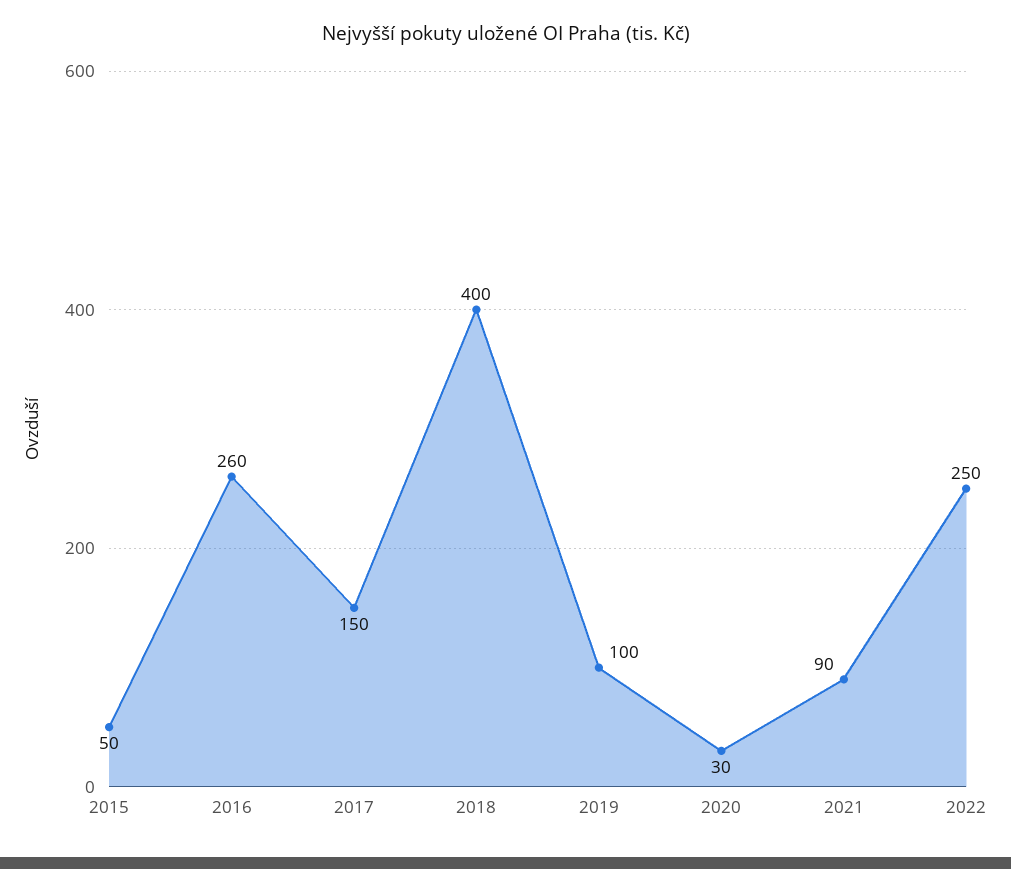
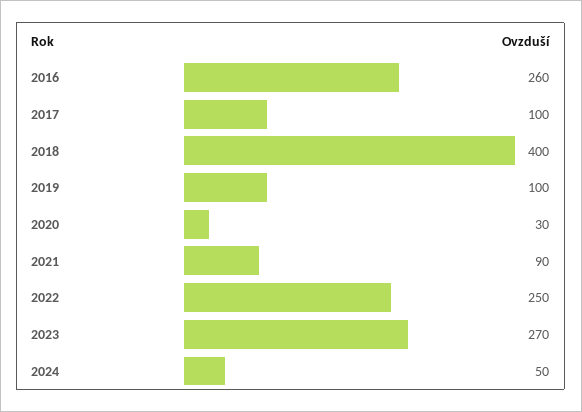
2015: 50 -> none
2017: 150 -> 100
2023: none -> 270
2024: none -> 50

